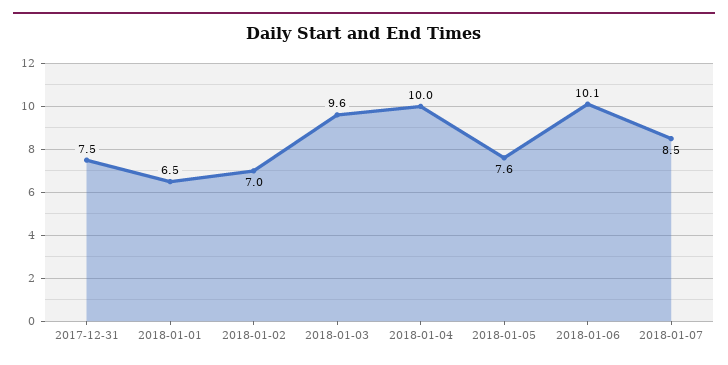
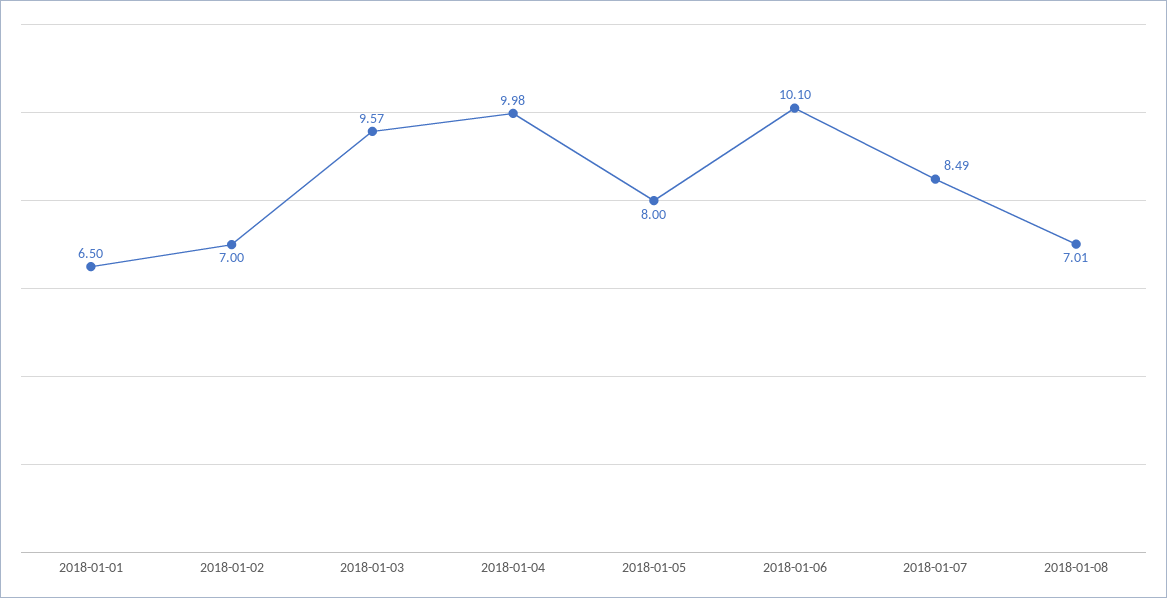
2017-12-31: 7.5 -> none
2018-01-05: 7.6 -> 8
2018-01-08: none -> 7.01

